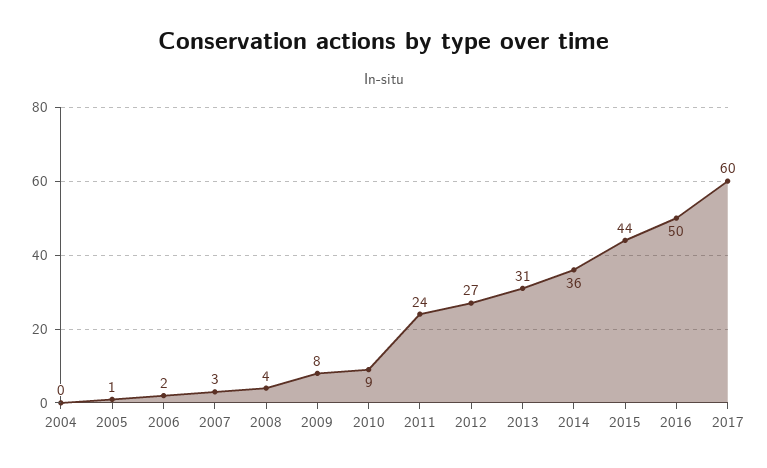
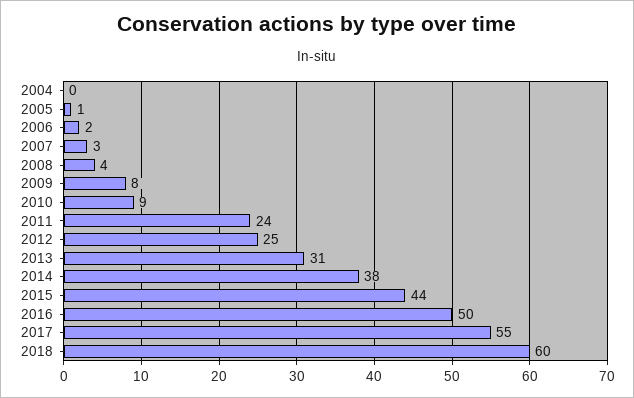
2012: 27 -> 25
2014: 36 -> 38
2017: 60 -> 55
2018: none -> 60

